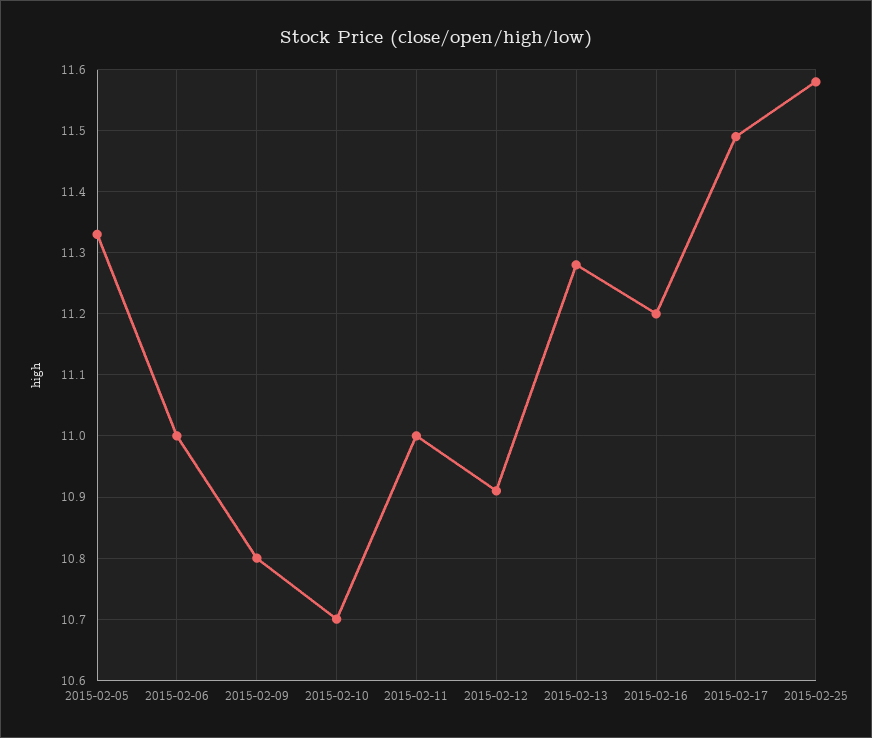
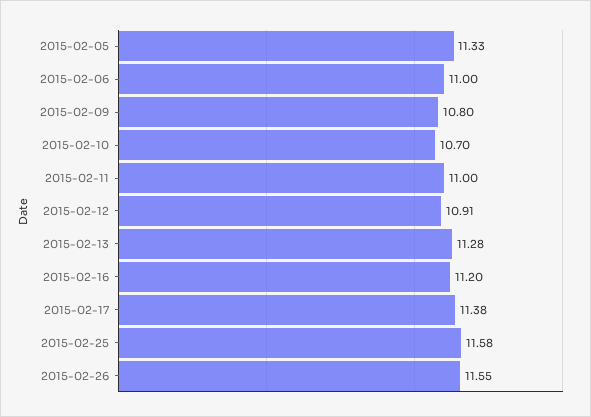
2015-02-17: 11.49 -> 11.38
2015-02-26: none -> 11.55

